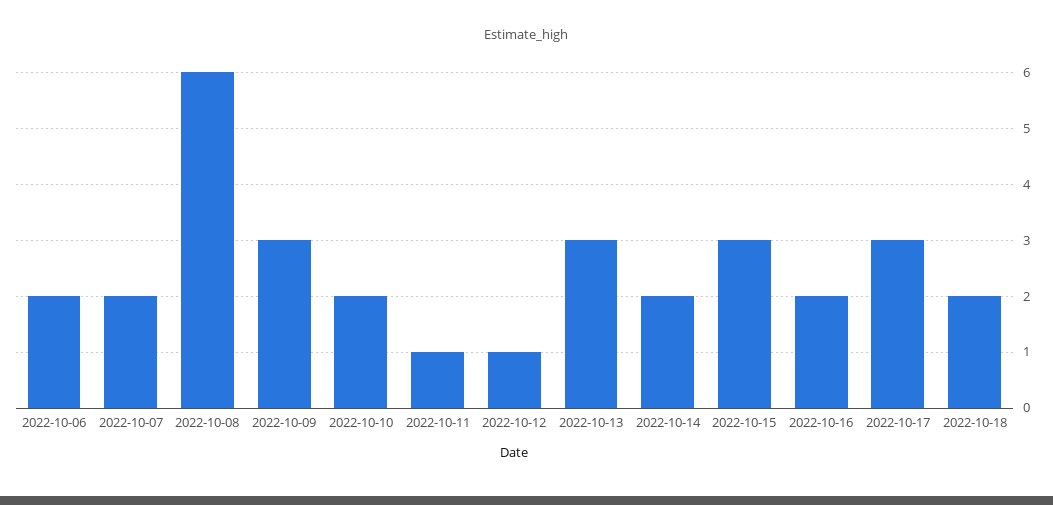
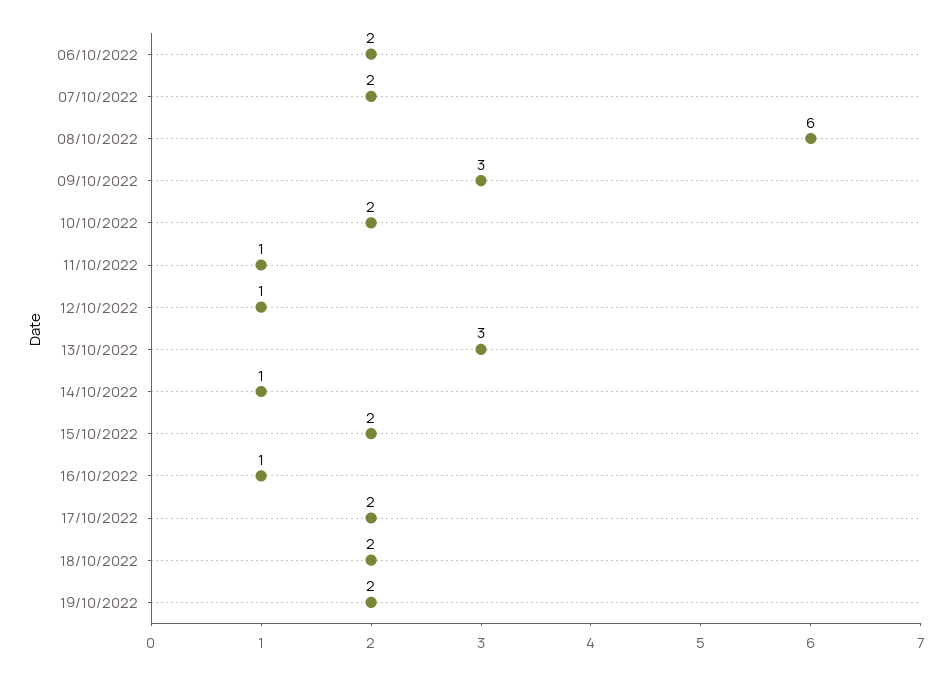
2022-10-14: 2 -> 1
2022-10-15: 3 -> 2
2022-10-16: 2 -> 1
2022-10-17: 3 -> 2
19/10/2022: none -> 2

